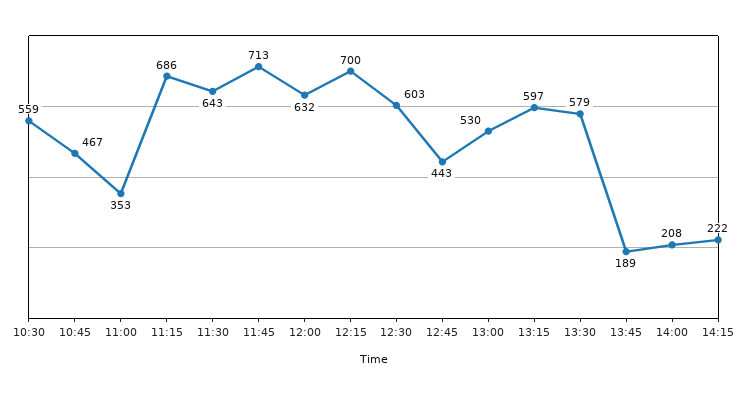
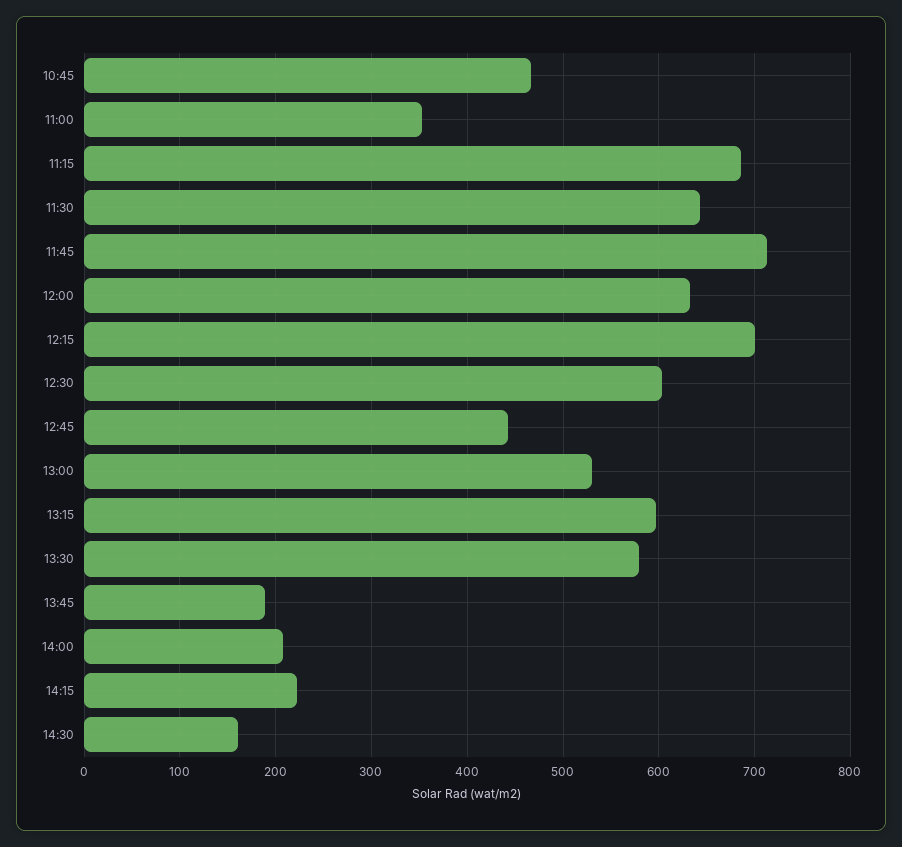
10:30: 559 -> none
14:30: none -> 160

